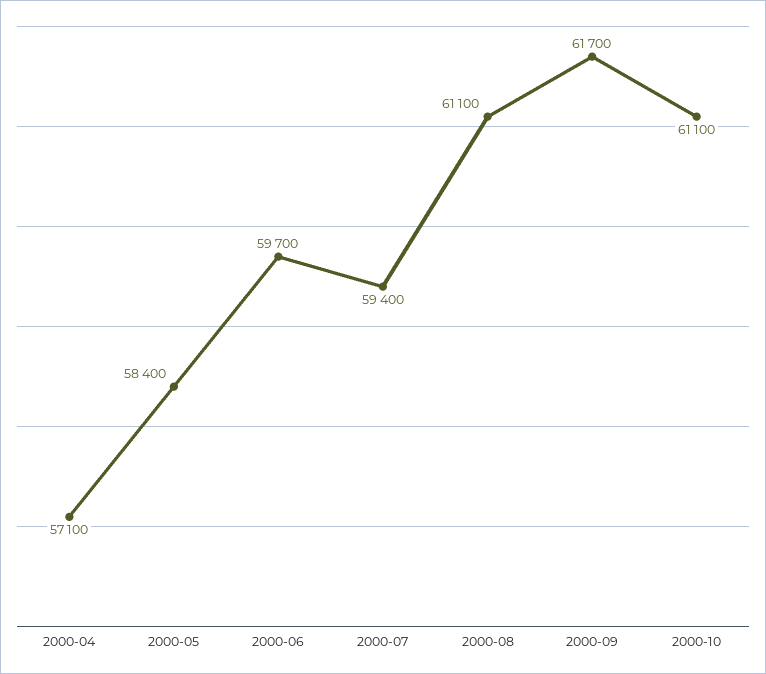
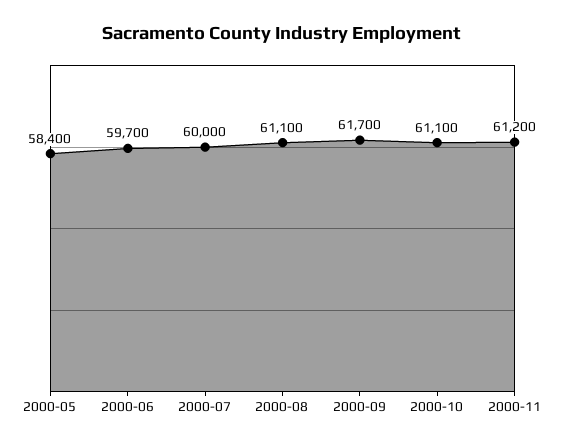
2000-04: 57100 -> none
2000-07: 59400 -> 60000
2000-11: none -> 61200

